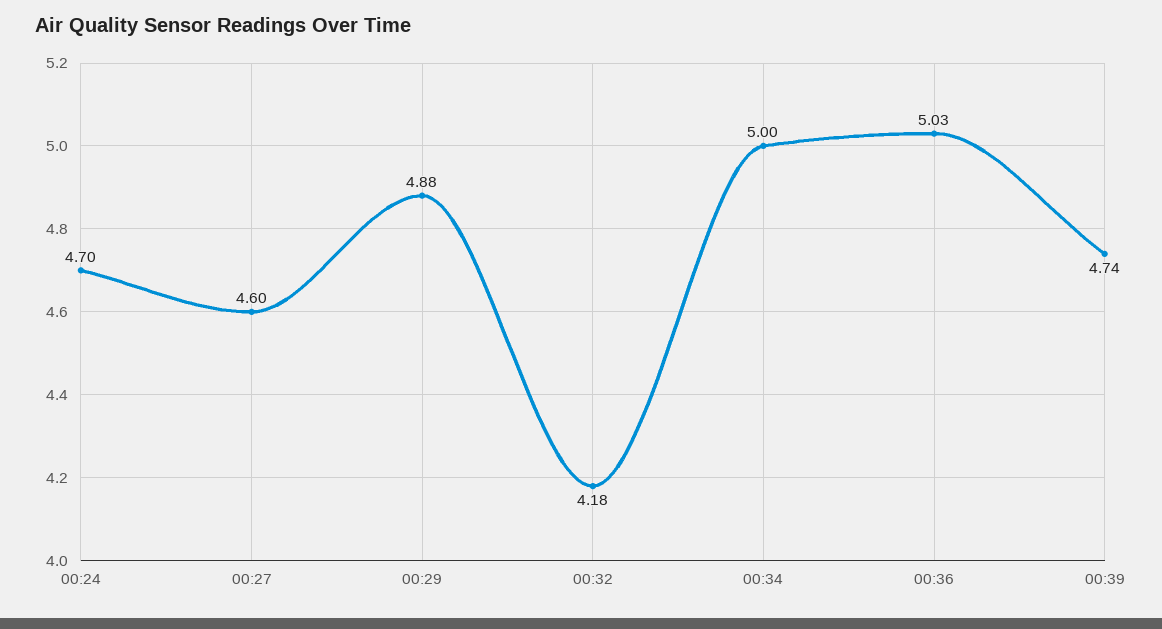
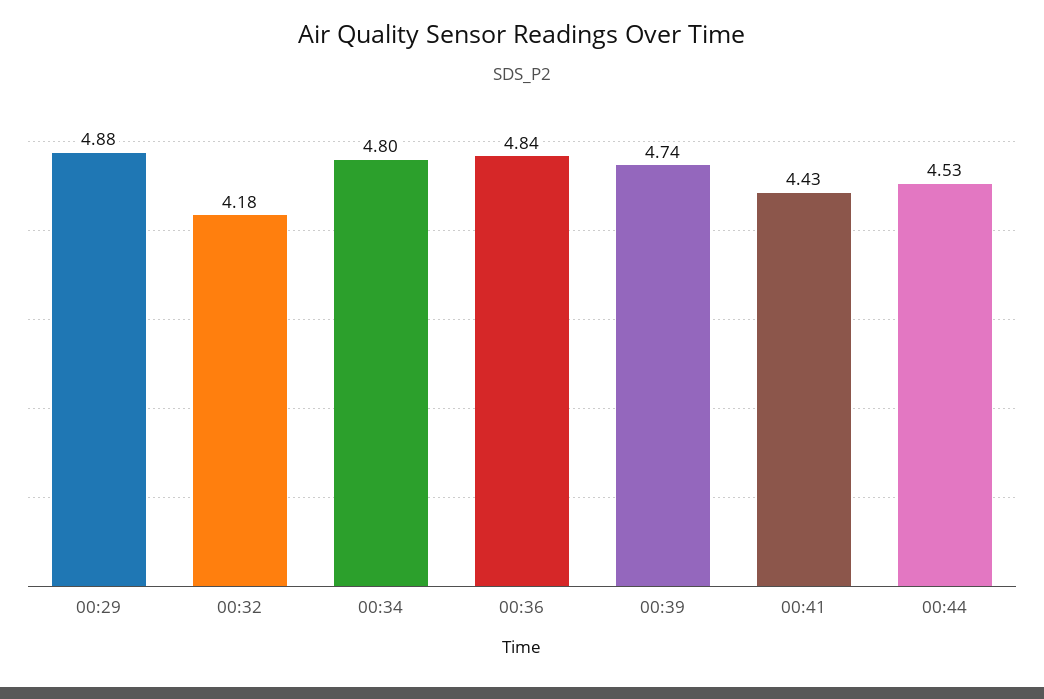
00:24: 4.7 -> none
00:27: 4.6 -> none
00:34: 5 -> 4.8
00:36: 5.03 -> 4.84
00:41: none -> 4.43
00:44: none -> 4.53

